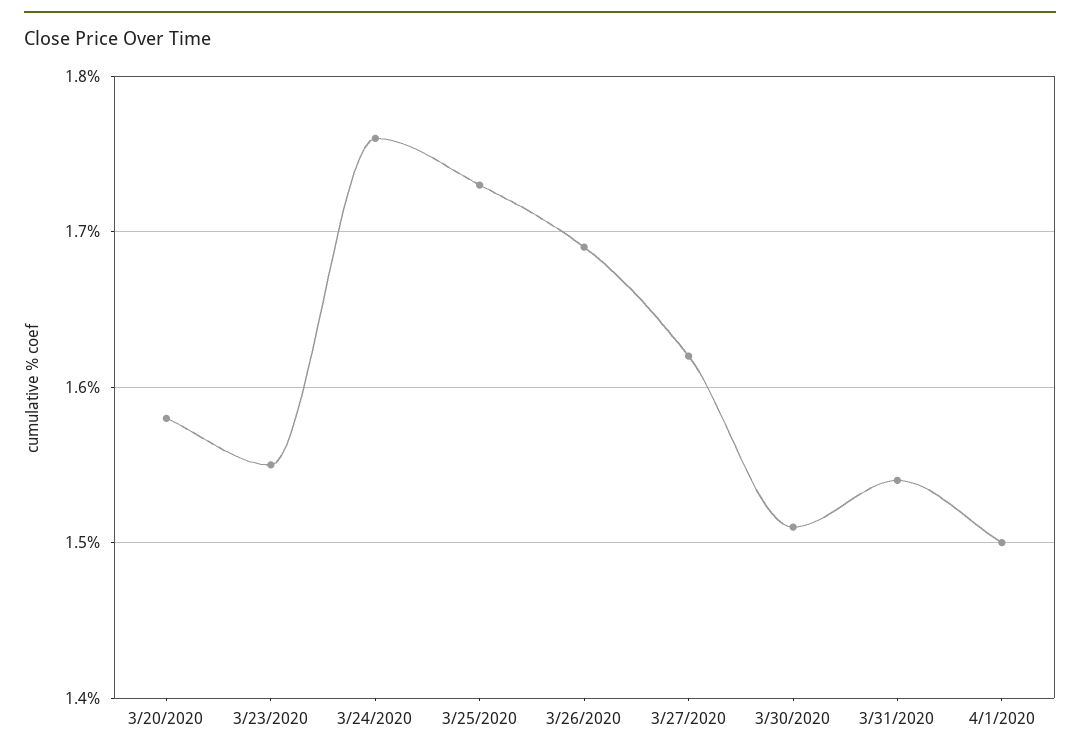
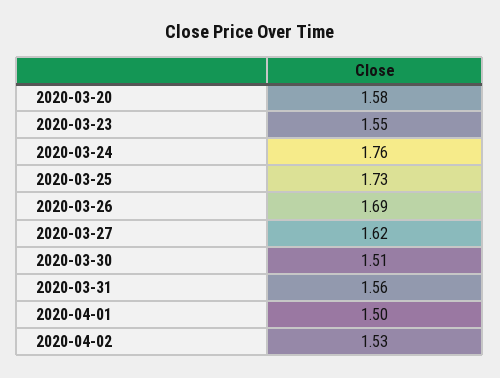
3/31/2020: 1.54 -> 1.56
2020-04-02: none -> 1.53

